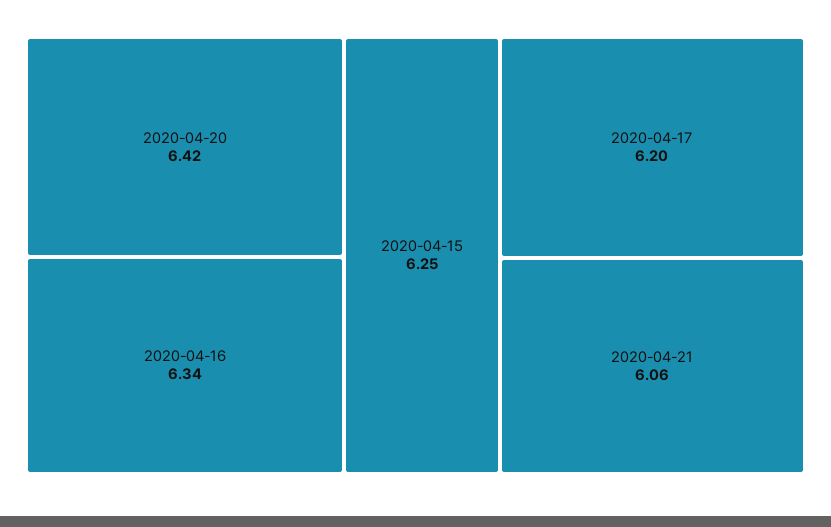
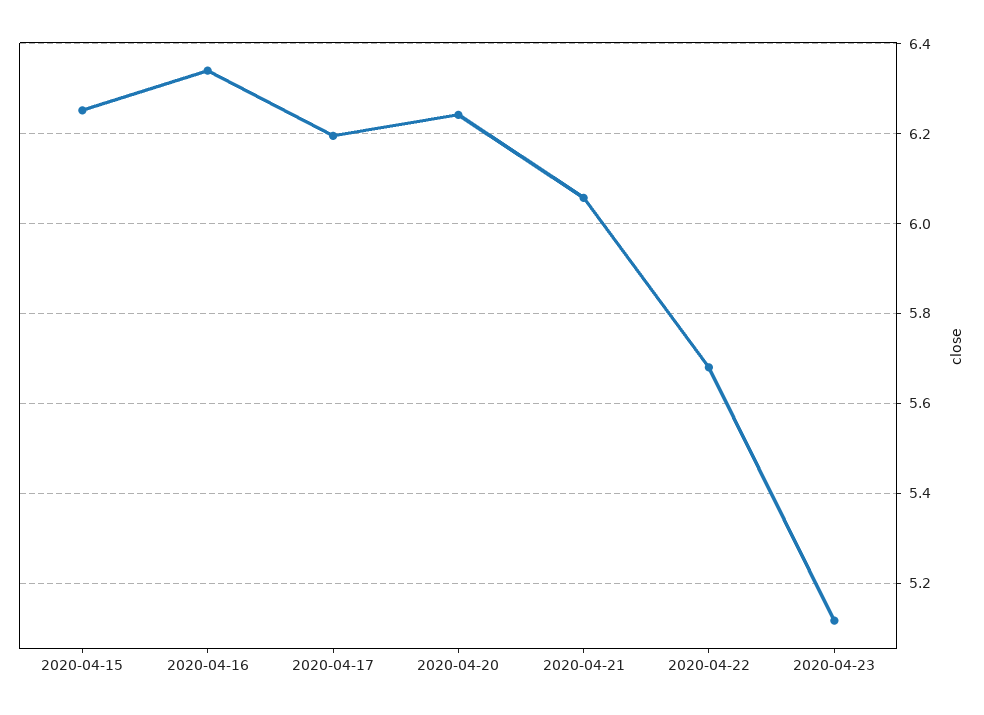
2020-04-20: 6.42 -> 6.24
2020-04-22: none -> 5.68
2020-04-23: none -> 5.12

